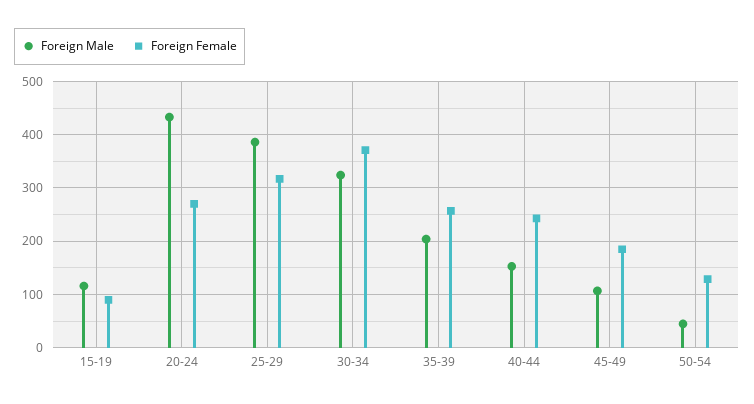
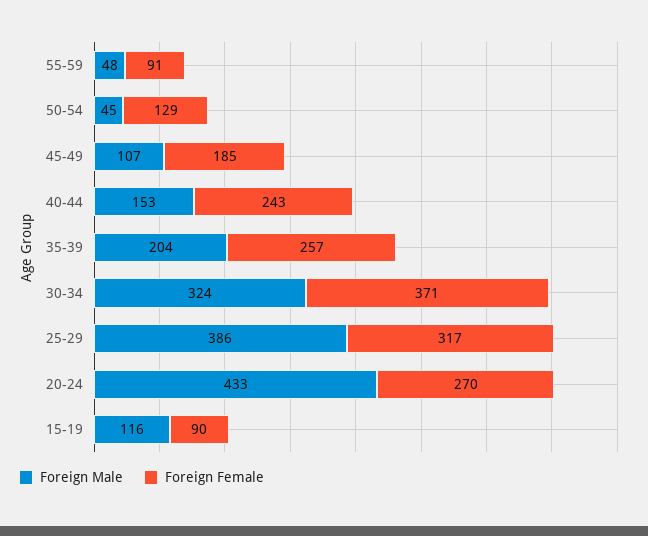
Foreign Male, 55-59: none -> 48
Foreign Female, 55-59: none -> 91

